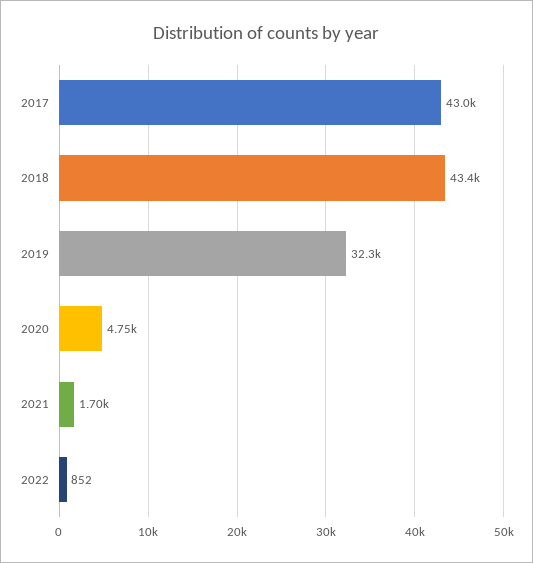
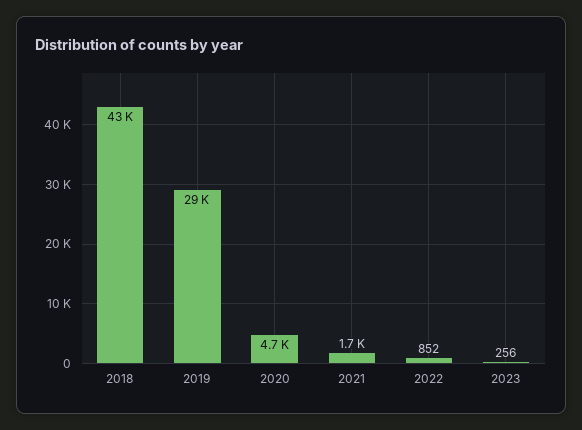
2017: 43000 -> none
2019: 32300 -> 29000
2023: none -> 256

